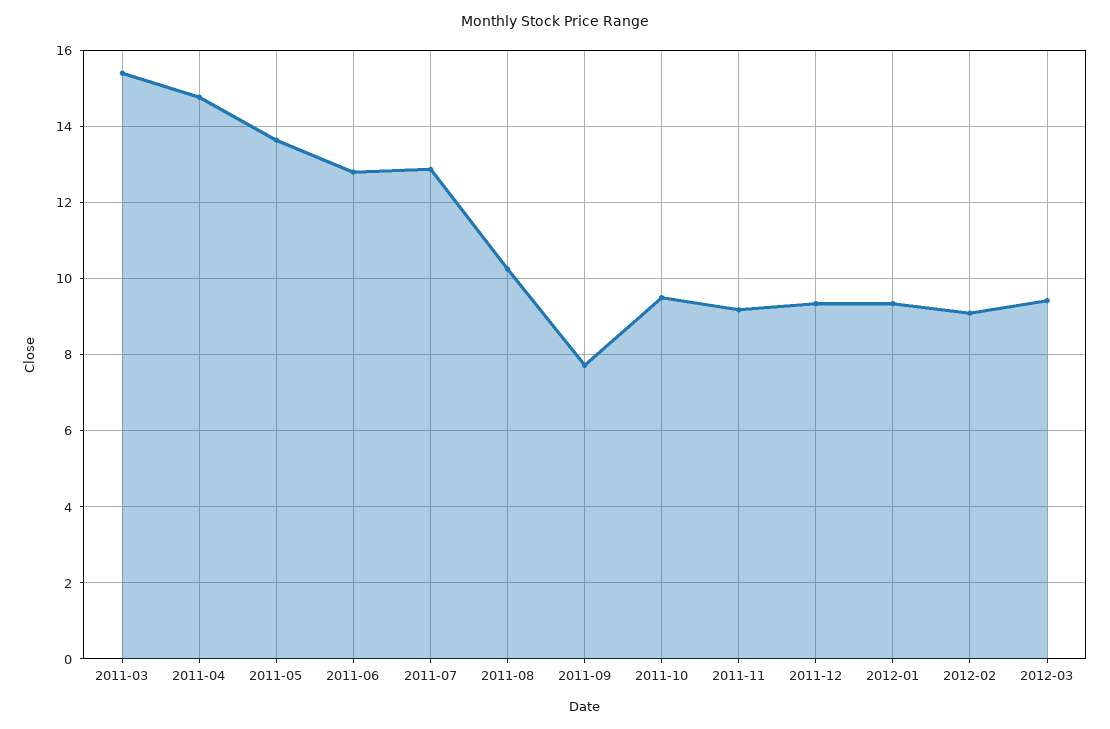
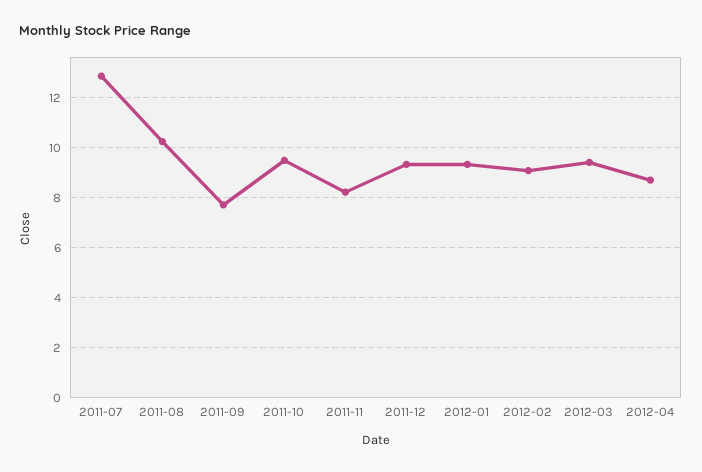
2011-03: 15.4 -> none
2011-04: 14.8 -> none
2011-05: 13.6 -> none
2011-06: 12.8 -> none
2011-11: 9.2 -> 8.25
2012-04: none -> 8.75

